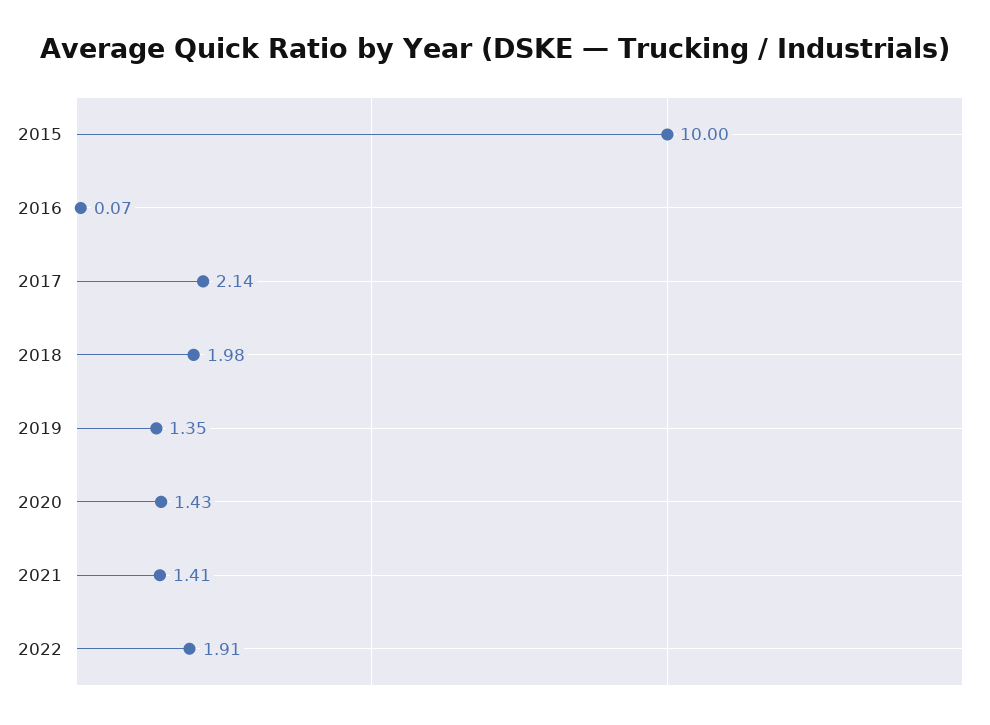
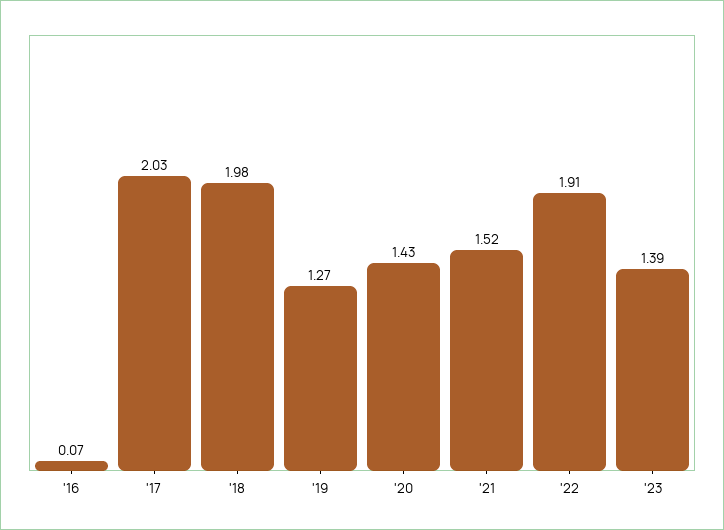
2015: 10 -> none
2017: 2.14 -> 2.03
2019: 1.35 -> 1.27
2021: 1.41 -> 1.52
'23: none -> 1.39

